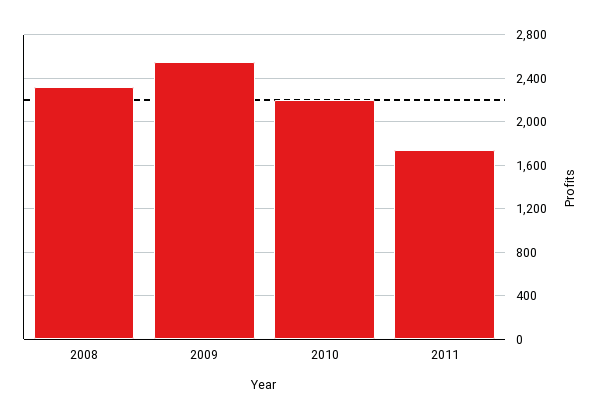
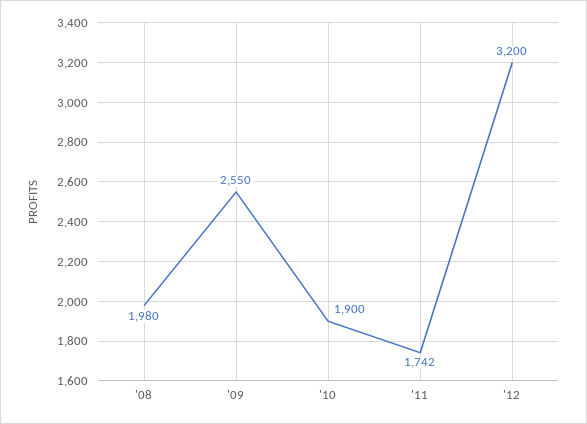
2008: 2300 -> 1980
2010: 2200 -> 1900
'12: none -> 3200

